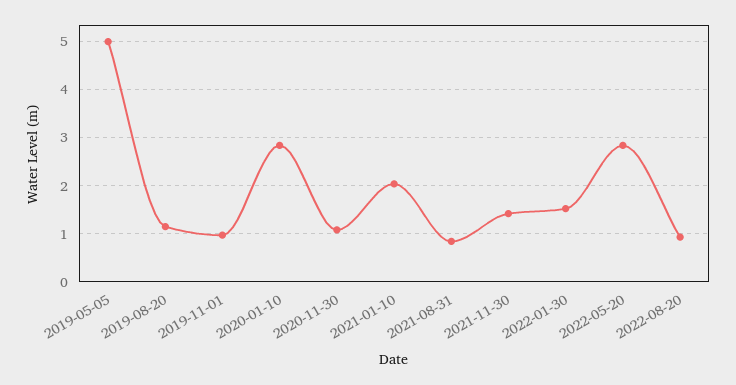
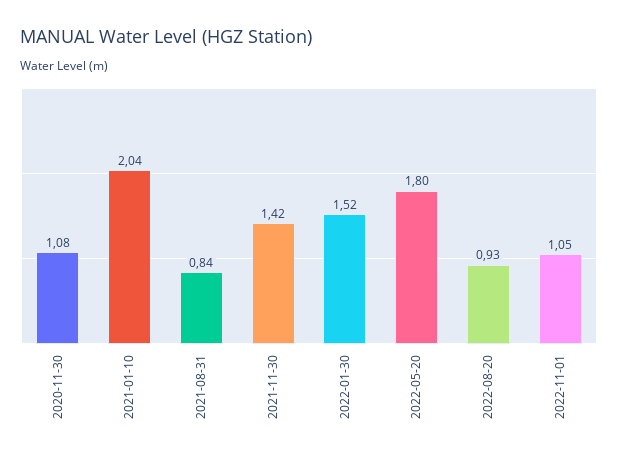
2019-05-05: 5 -> none
2019-08-20: 1.2 -> none
2019-11-01: 1 -> none
2020-01-10: 2.8 -> none
2022-05-20: 2.8 -> 1.8
2022-11-01: none -> 1.05

